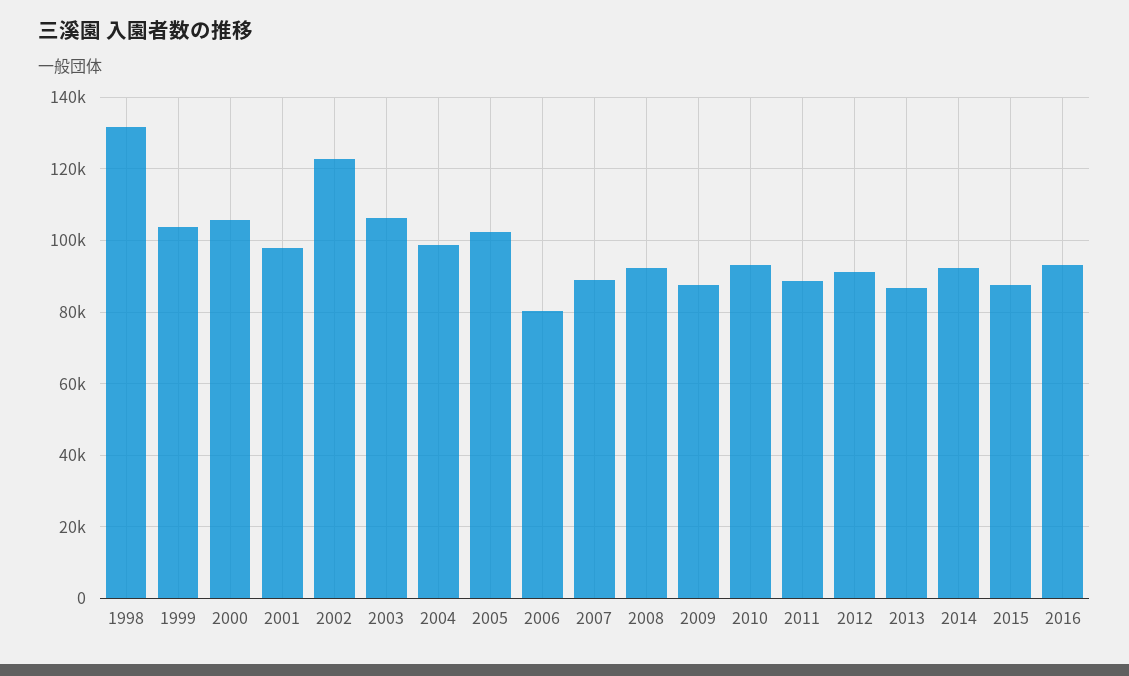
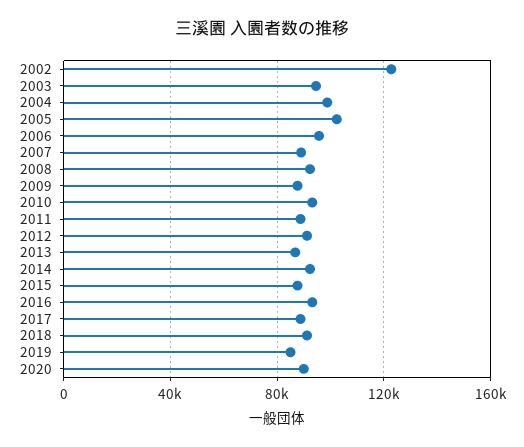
1998: 132000 -> none
1999: 104000 -> none
2000: 106000 -> none
2001: 98000 -> none
2003: 106000 -> 95000
2006: 80000 -> 95000
2017: none -> 90000
2018: none -> 90000
2019: none -> 85000
2020: none -> 90000

